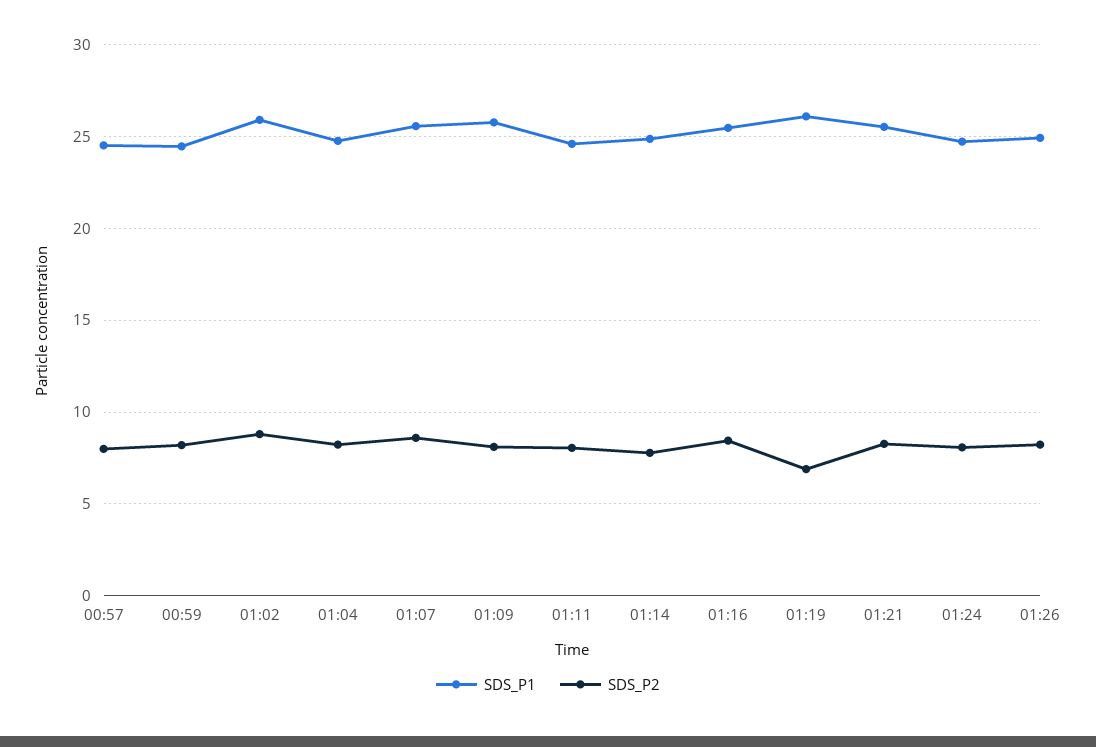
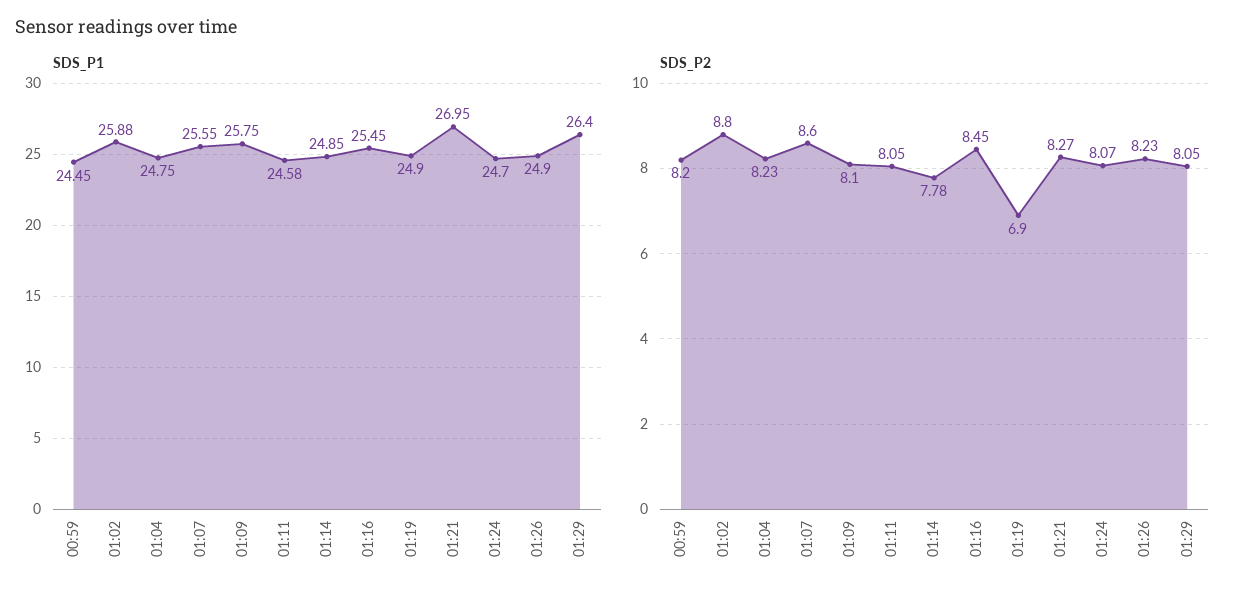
SDS_P1, 00:57: 24.5 -> none
SDS_P2, 00:57: 8 -> none
SDS_P1, 01:19: 26 -> 24.9
SDS_P1, 01:21: 25.5 -> 26.95
SDS_P1, 01:29: none -> 26.4
SDS_P2, 01:29: none -> 8.05

